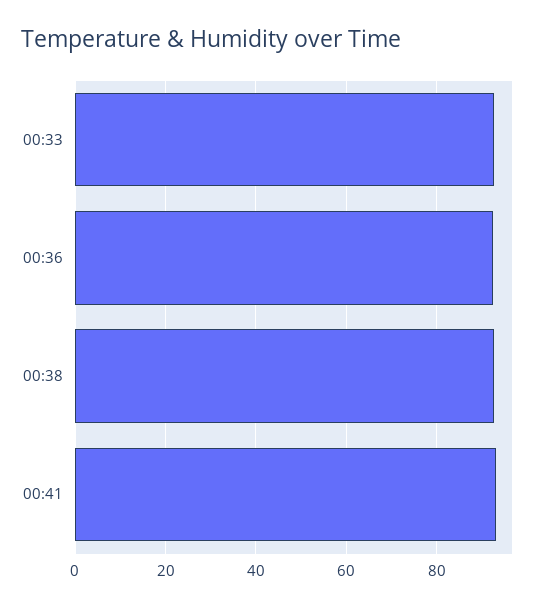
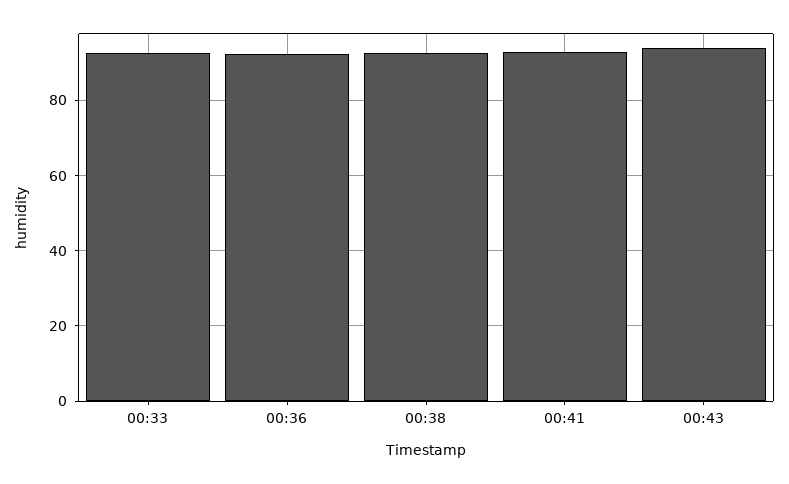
00:43: none -> 94

